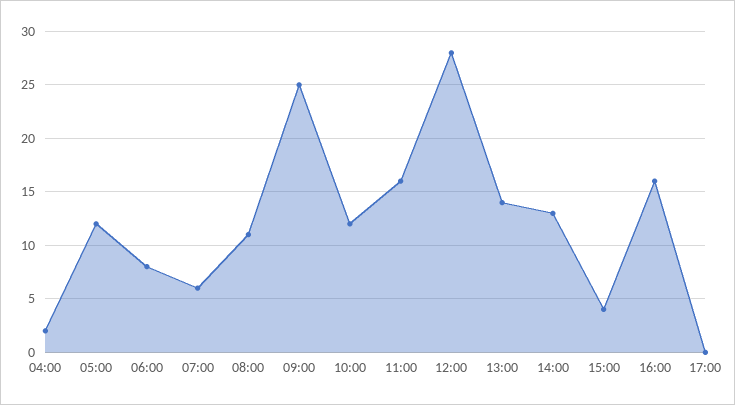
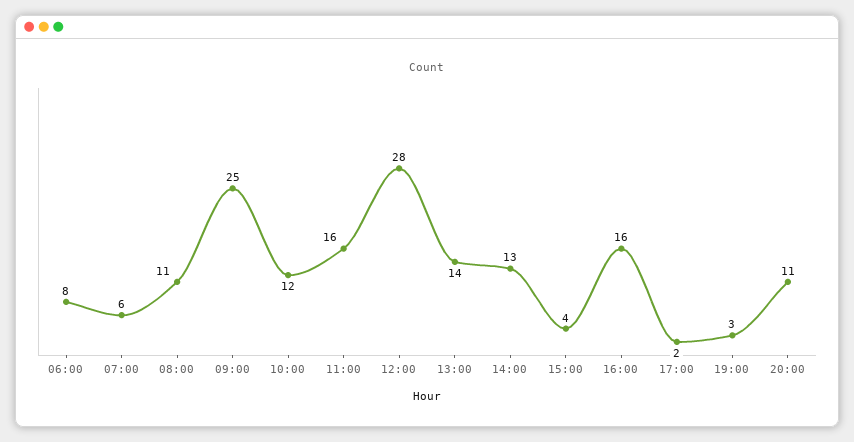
04:00: 2 -> none
05:00: 12 -> none
17:00: 0 -> 2
19:00: none -> 3
20:00: none -> 11

